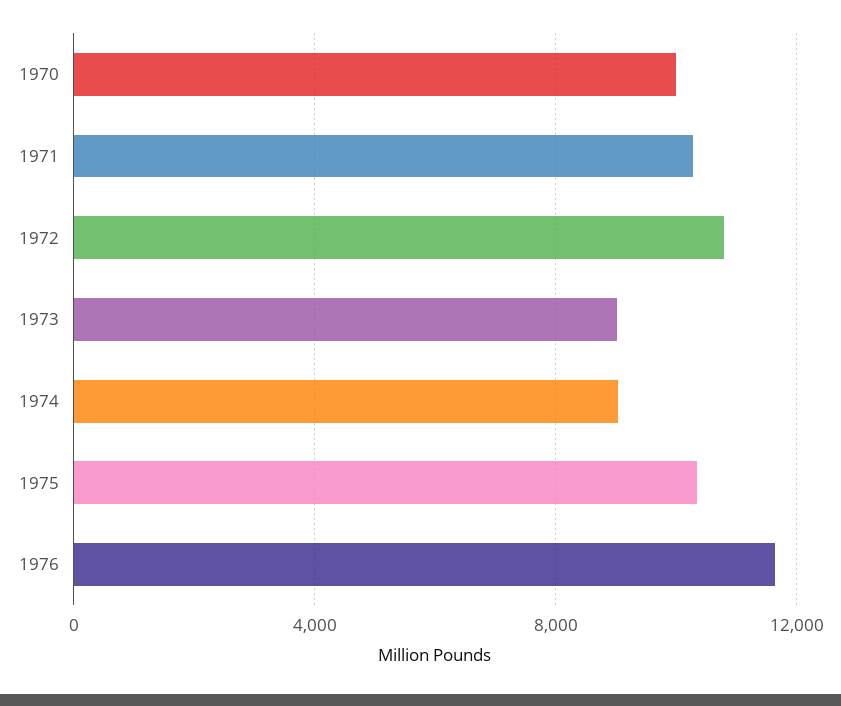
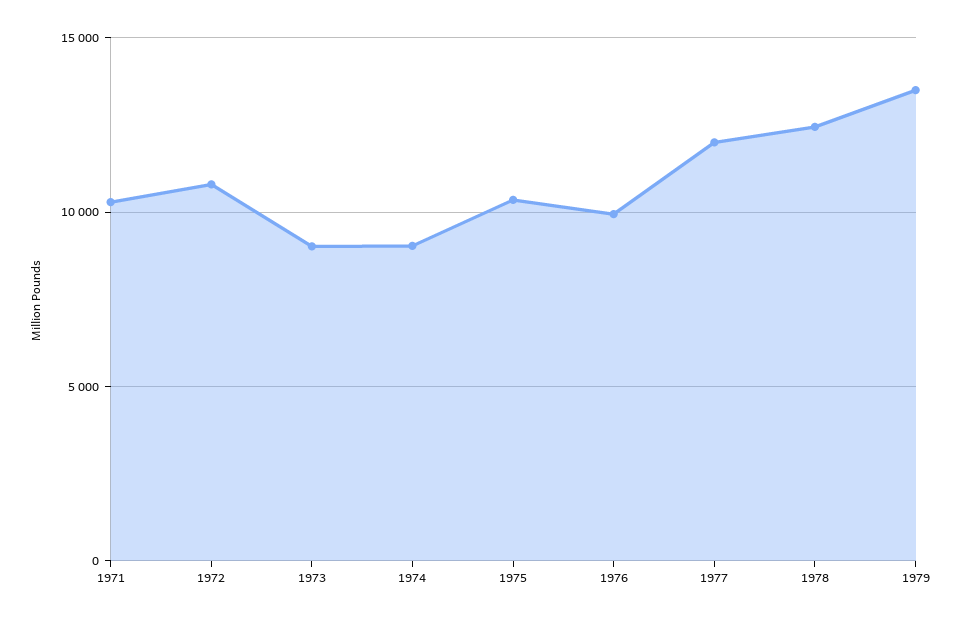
1970: 10000 -> none
1976: 11500 -> 10000
1977: none -> 12000
1978: none -> 12500
1979: none -> 13500

